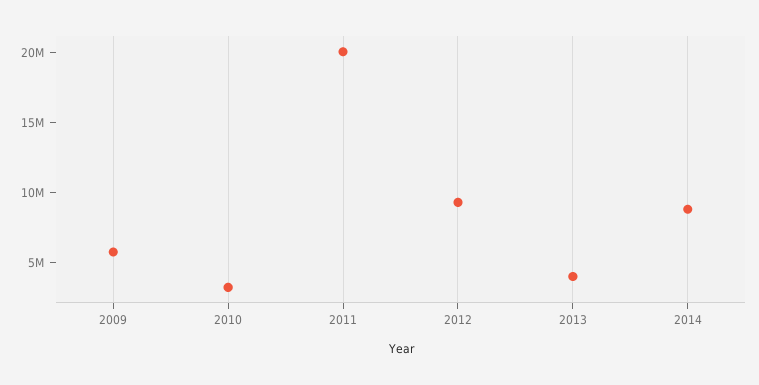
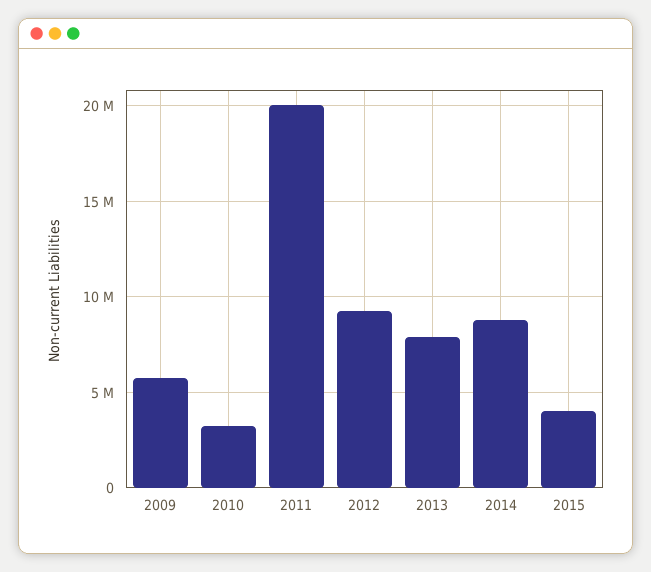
2013: 4000000 -> 8000000
2015: none -> 4000000

